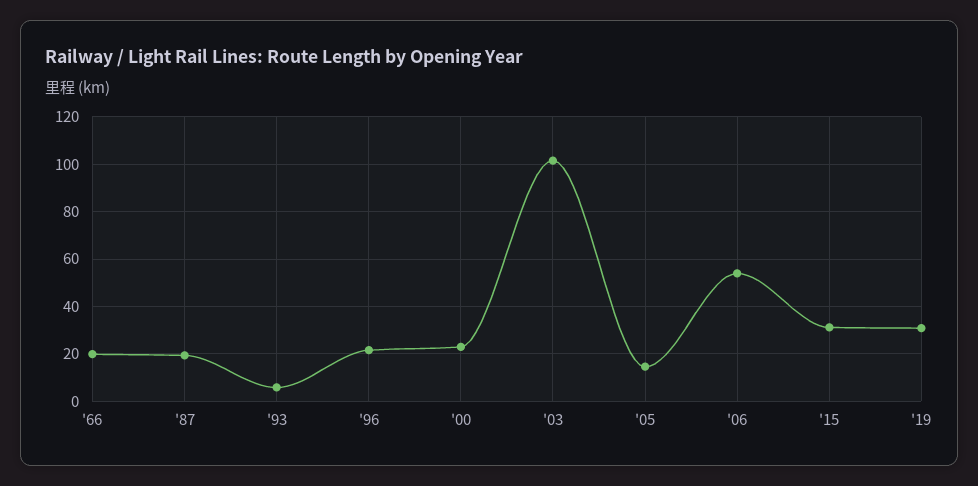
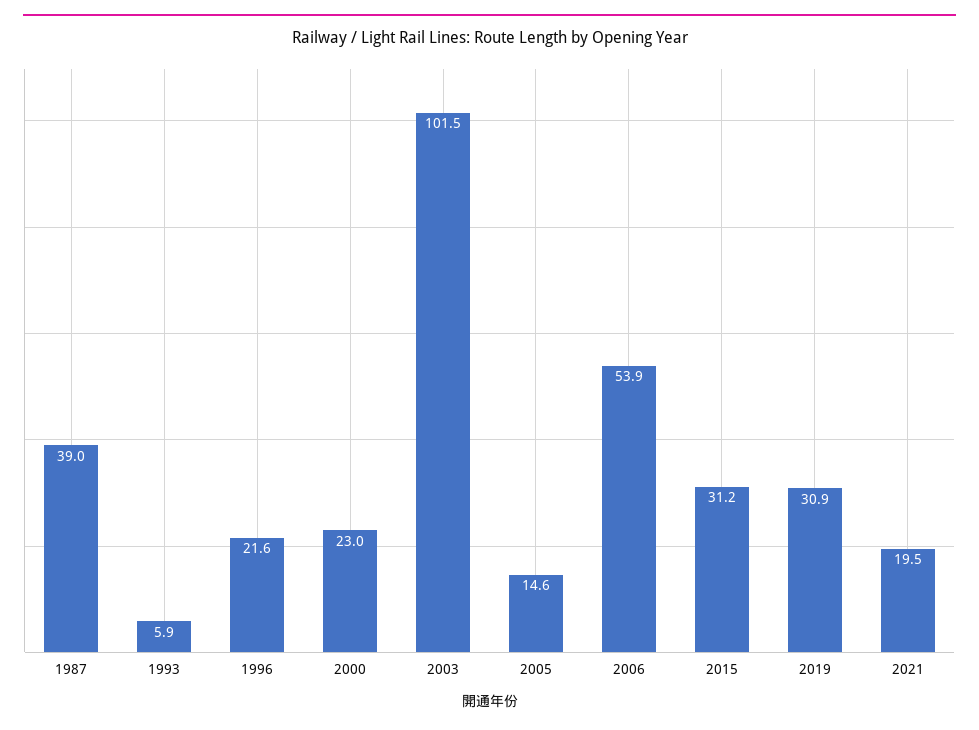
'66: 20 -> none
'87: 20 -> 39
2021: none -> 19.5

